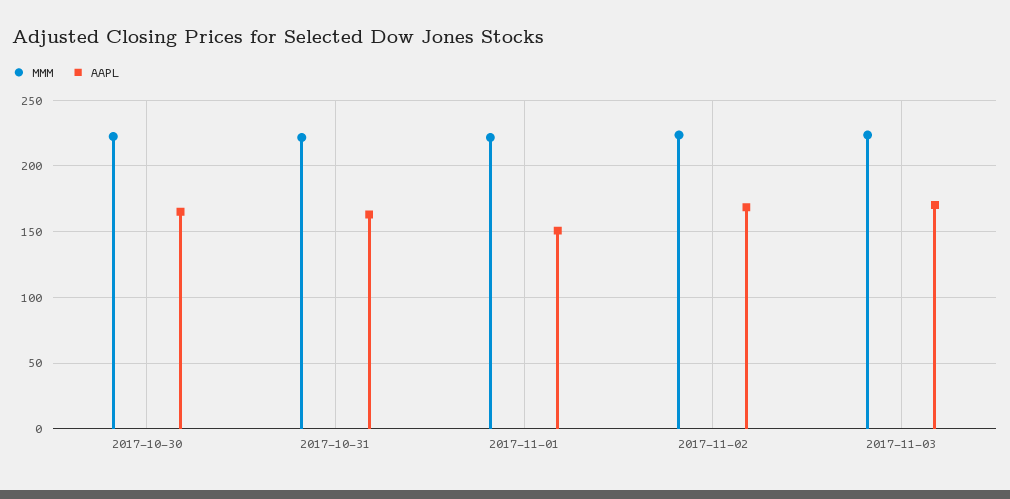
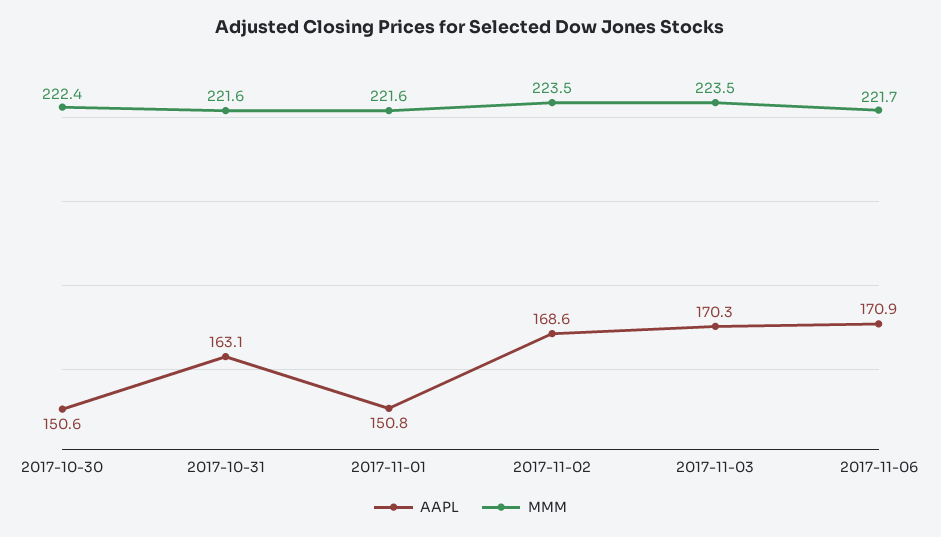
AAPL, 2017-10-30: 165 -> 150.6
AAPL, 2017-11-06: none -> 170.9
MMM, 2017-11-06: none -> 221.7

